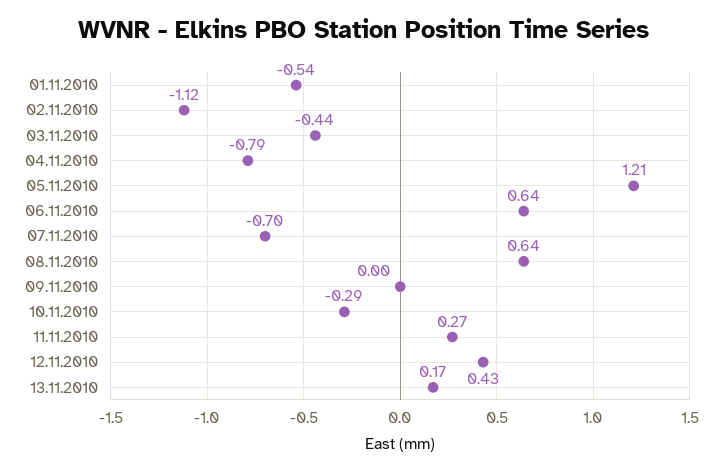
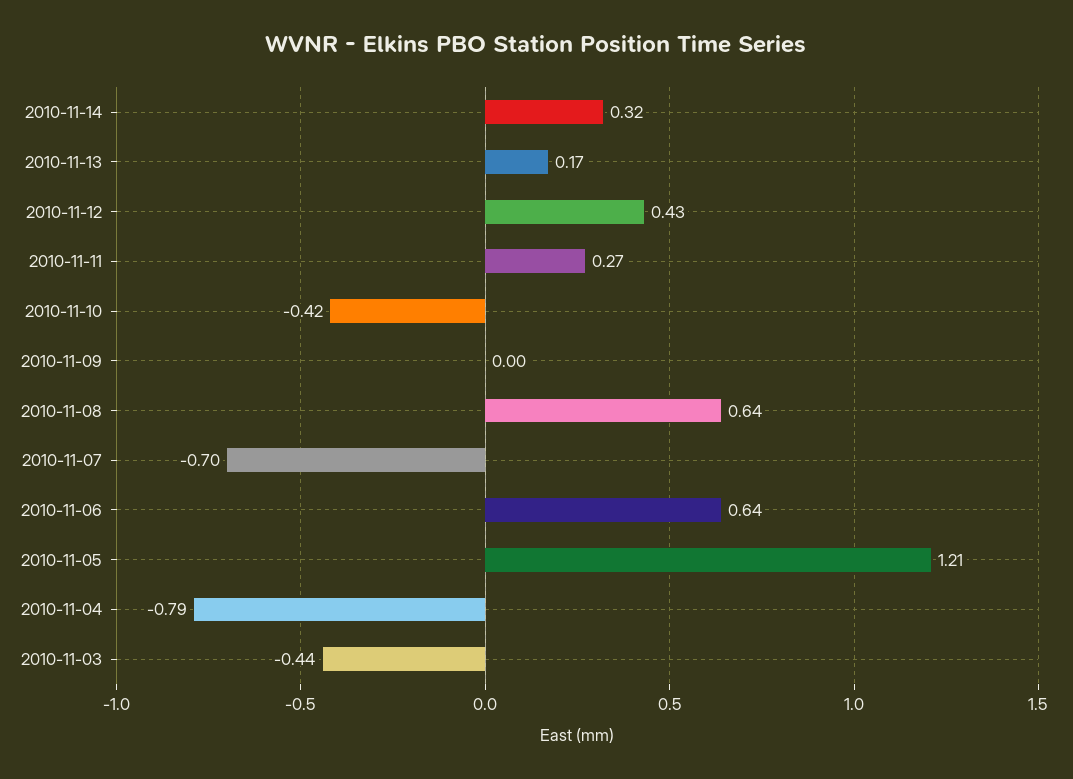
01.11.2010: -0.54 -> none
02.11.2010: -1.12 -> none
10.11.2010: -0.29 -> -0.42
2010-11-14: none -> 0.32

